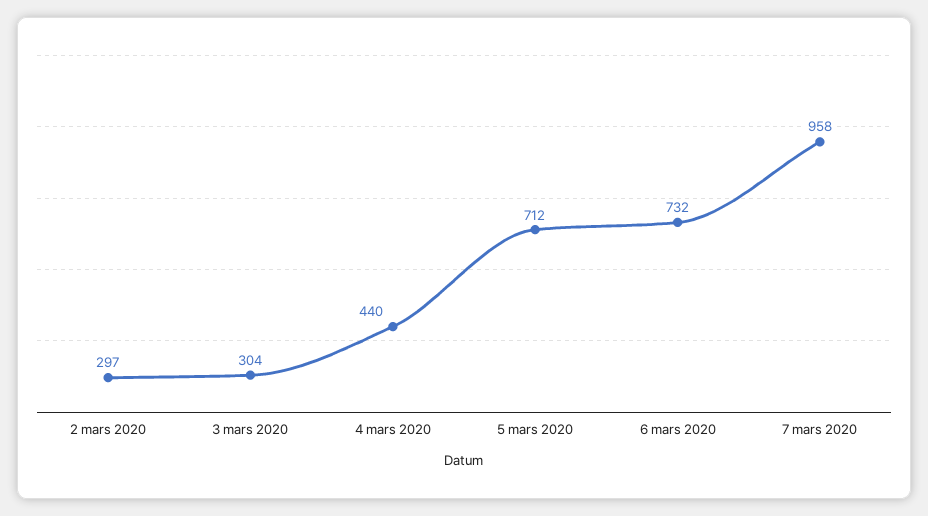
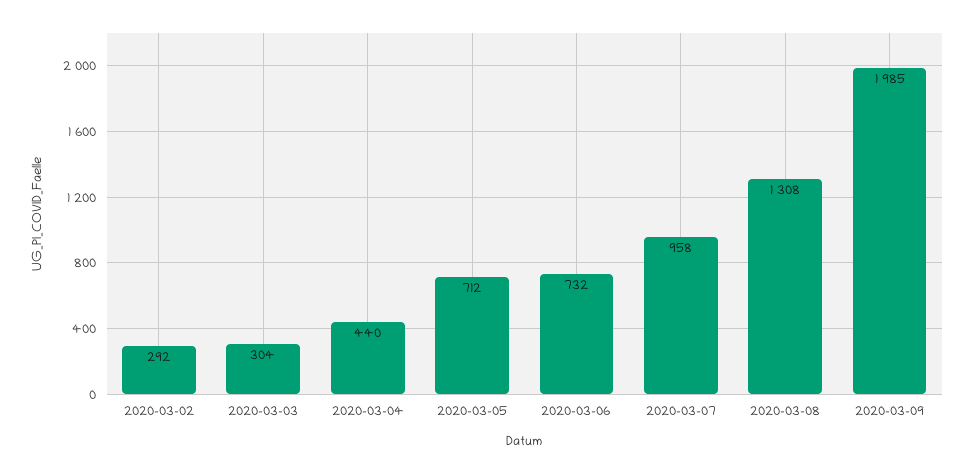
2 mars 2020: 297 -> 292
2020-03-08: none -> 1308
2020-03-09: none -> 1985

